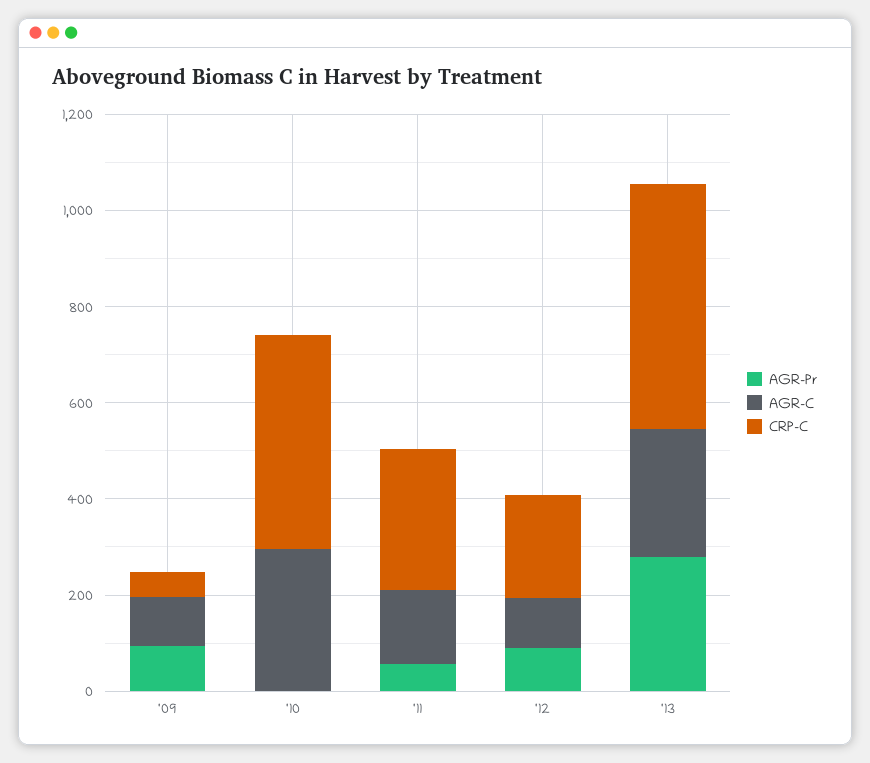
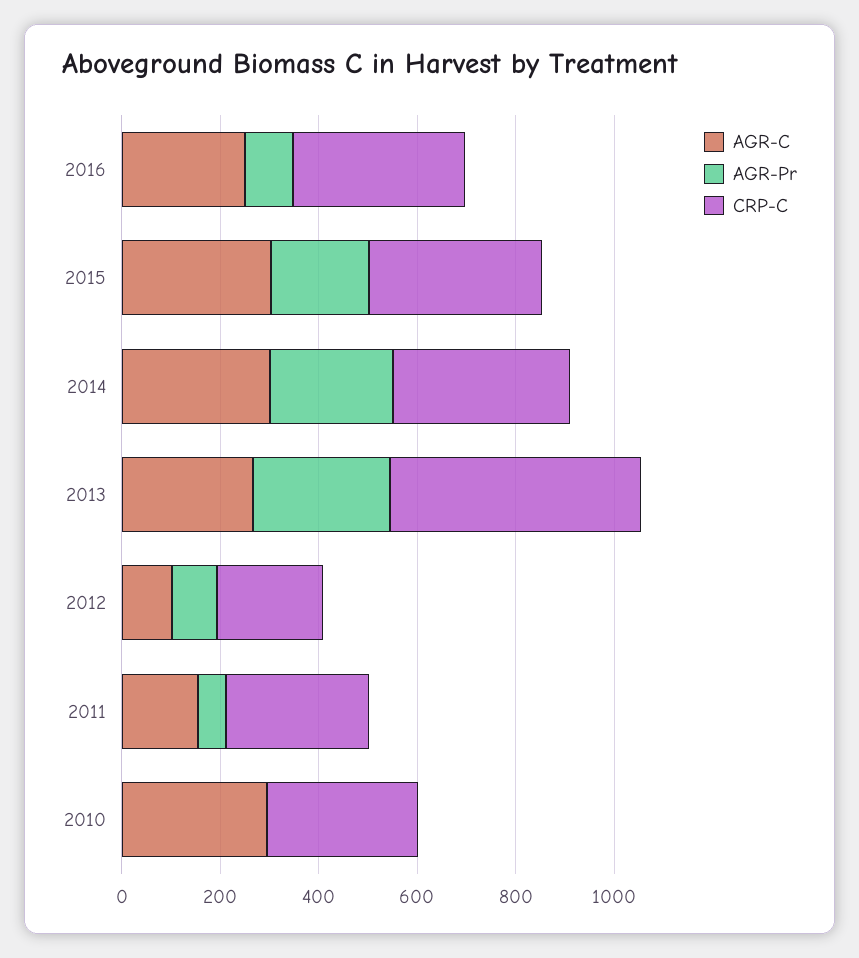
AGR-Pr, '09: 100 -> none
AGR-C, '09: 100 -> none
CRP-C, '09: 50 -> none
CRP-C, '10: 450 -> 300
AGR-C, 2016: none -> 250
AGR-Pr, 2016: none -> 100
CRP-C, 2016: none -> 350
AGR-C, 2015: none -> 300
AGR-Pr, 2015: none -> 200
CRP-C, 2015: none -> 350
AGR-C, 2014: none -> 300
AGR-Pr, 2014: none -> 250
CRP-C, 2014: none -> 350

